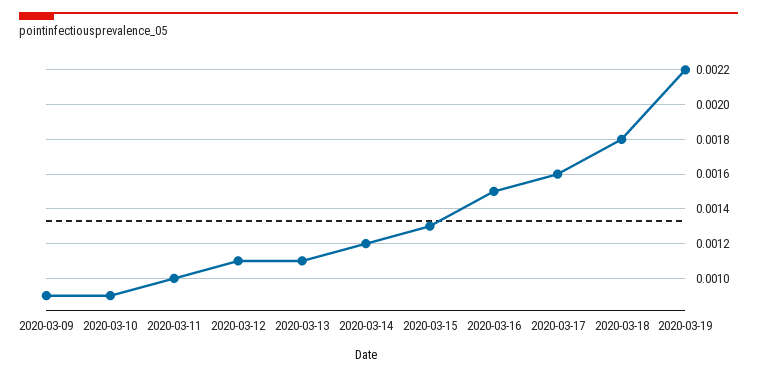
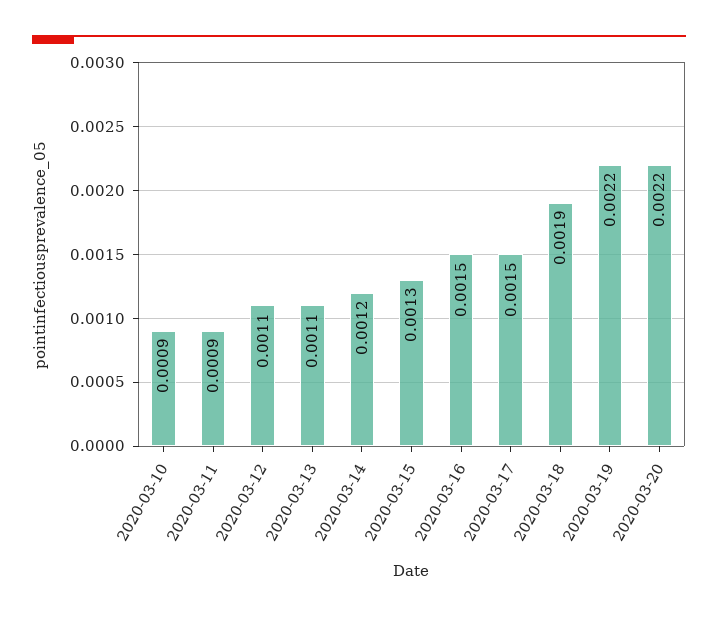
2020-03-09: 0.0009 -> none
2020-03-11: 0.001 -> 0.0009
2020-03-17: 0.0016 -> 0.0015
2020-03-18: 0.0018 -> 0.0019
2020-03-20: none -> 0.0022

